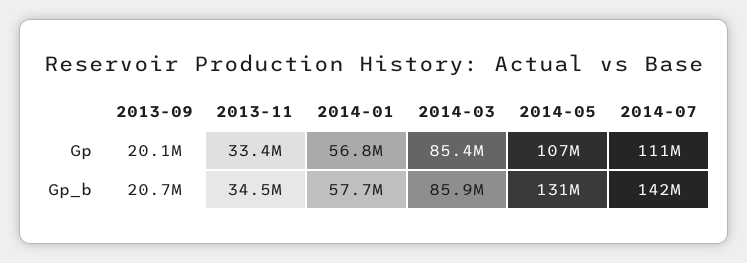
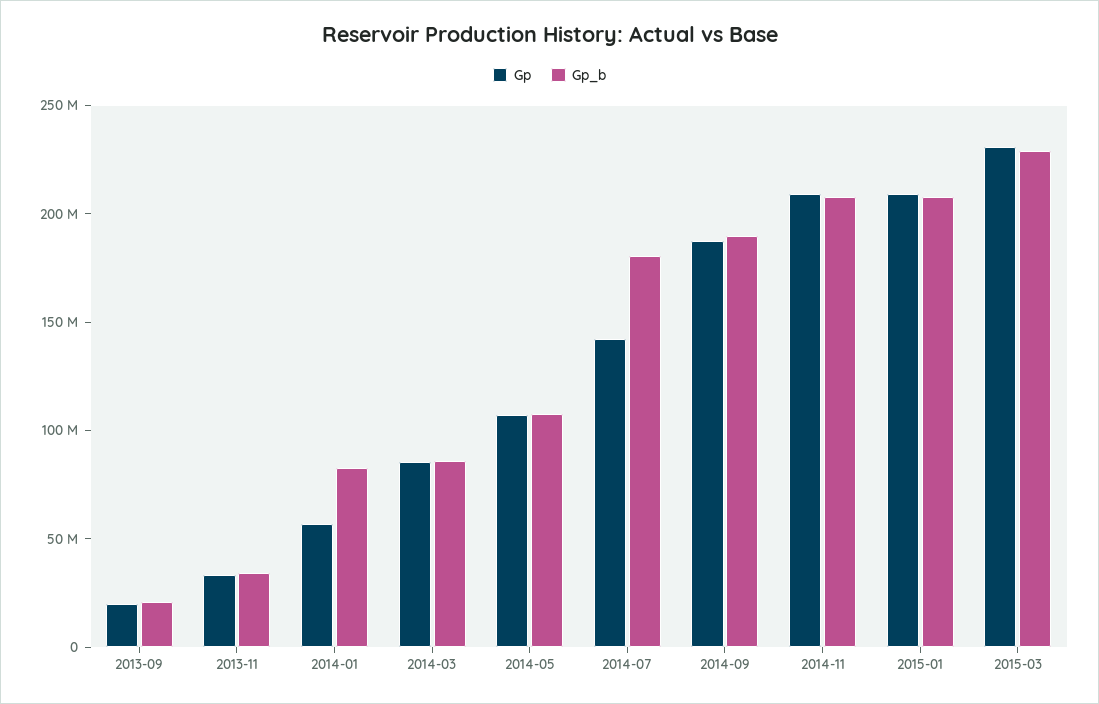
Gp, 2014-07: 111000000 -> 140000000
Gp_b, 2014-01: 57700000 -> 80000000
Gp_b, 2014-05: 131000000 -> 110000000
Gp_b, 2014-07: 142000000 -> 180000000
Gp, 2014-09: none -> 190000000
Gp_b, 2014-09: none -> 190000000
Gp, 2014-11: none -> 210000000
Gp_b, 2014-11: none -> 210000000
Gp, 2015-01: none -> 210000000
Gp_b, 2015-01: none -> 210000000
Gp, 2015-03: none -> 230000000
Gp_b, 2015-03: none -> 230000000

